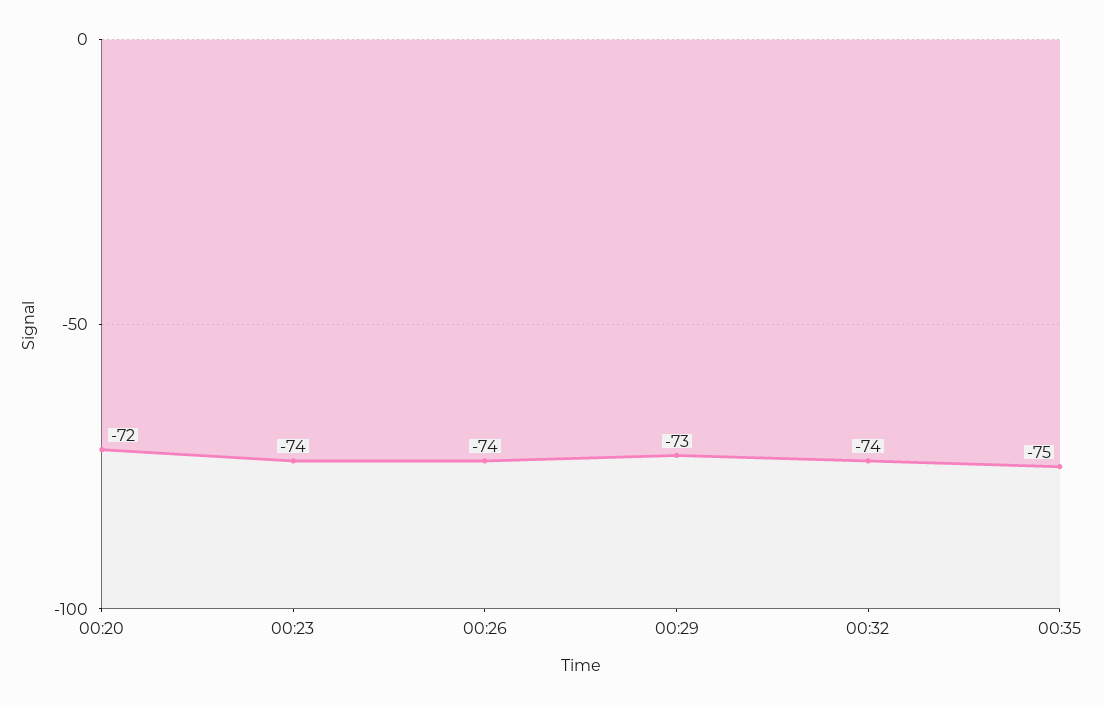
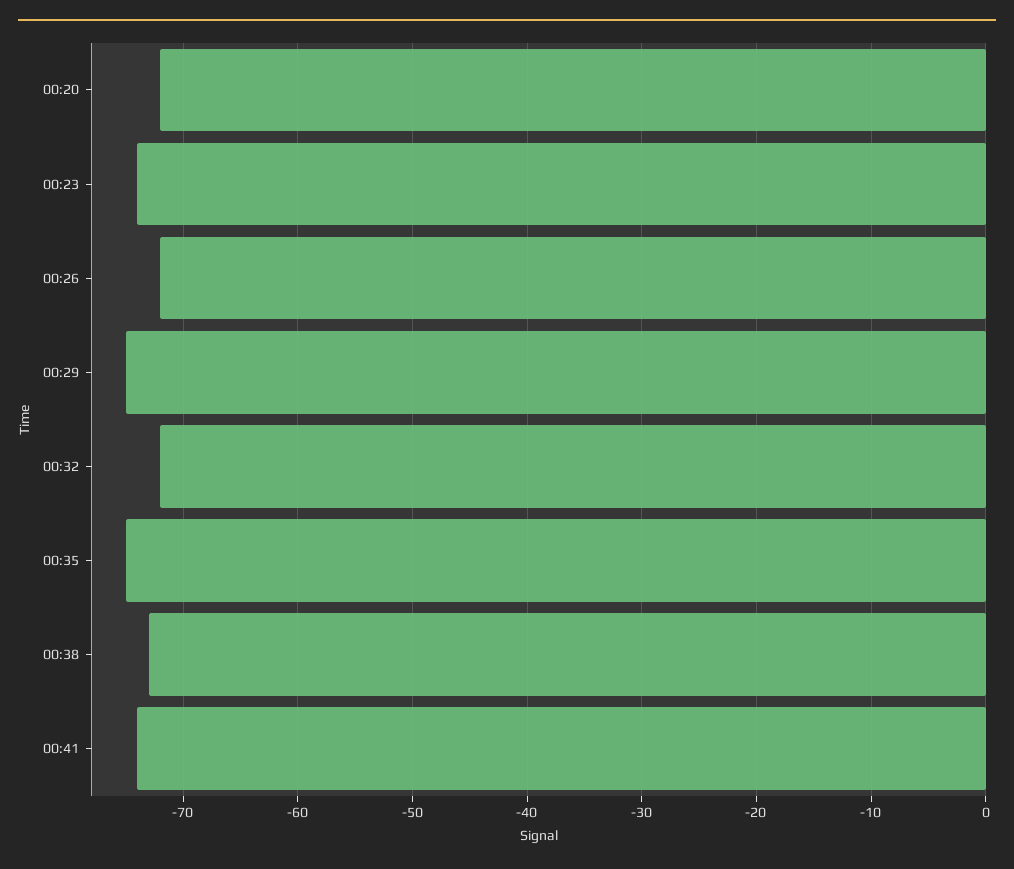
00:26: -74 -> -72
00:29: -73 -> -75
00:32: -74 -> -72
00:38: none -> -73
00:41: none -> -74

